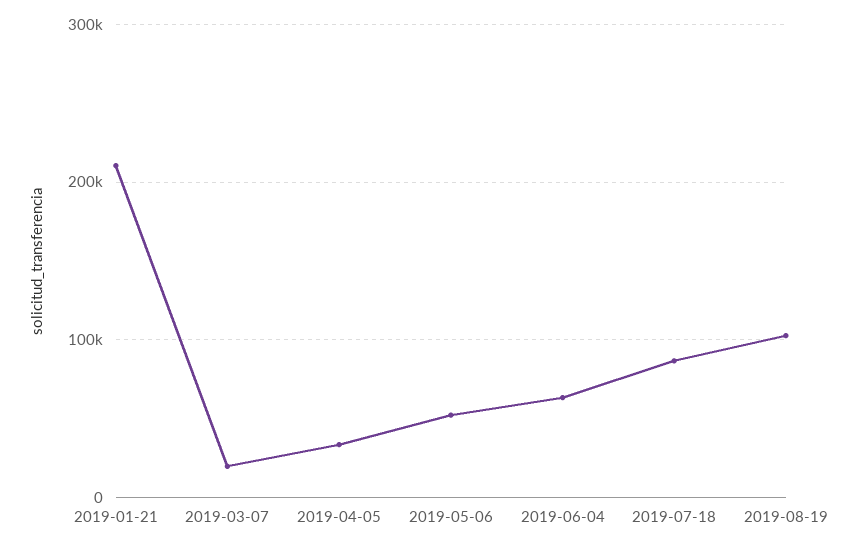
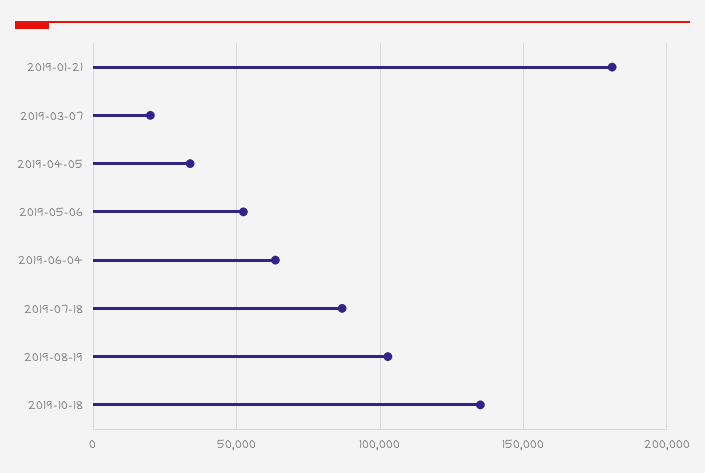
2019-01-21: 210000 -> 180000
2019-10-18: none -> 135000

